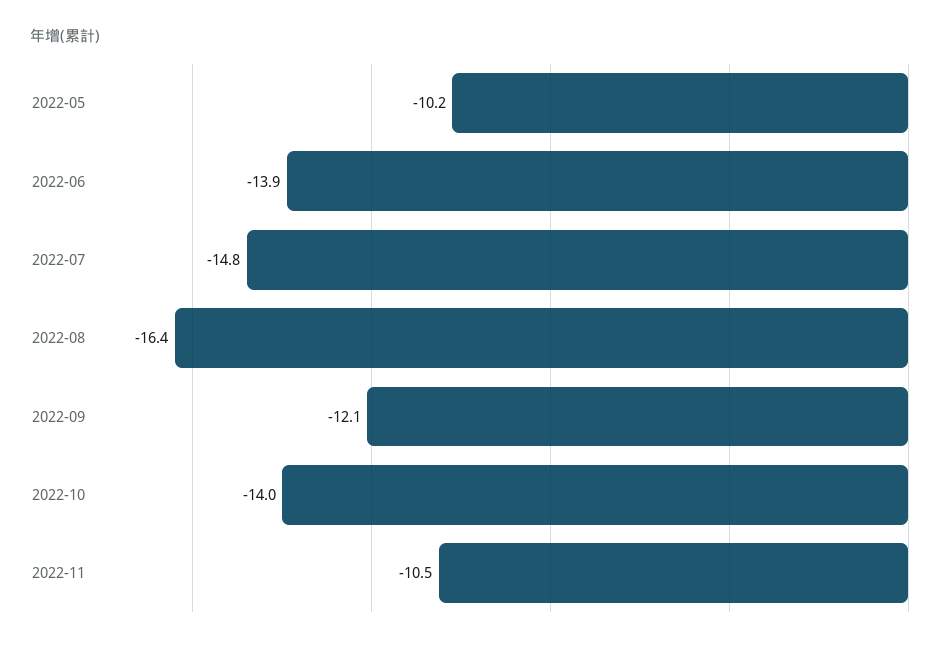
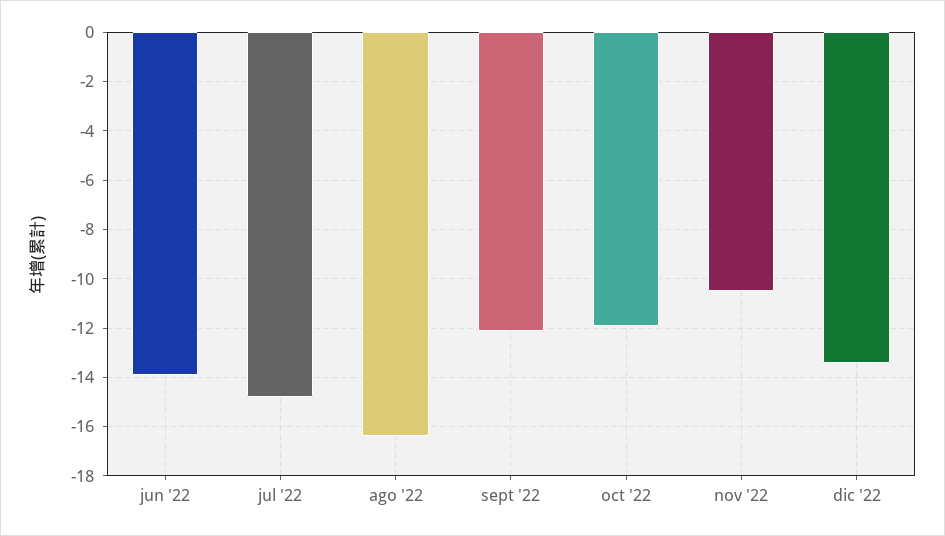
2022-05: -10.2 -> none
2022-10: -14 -> -12
dic '22: none -> -13.5

